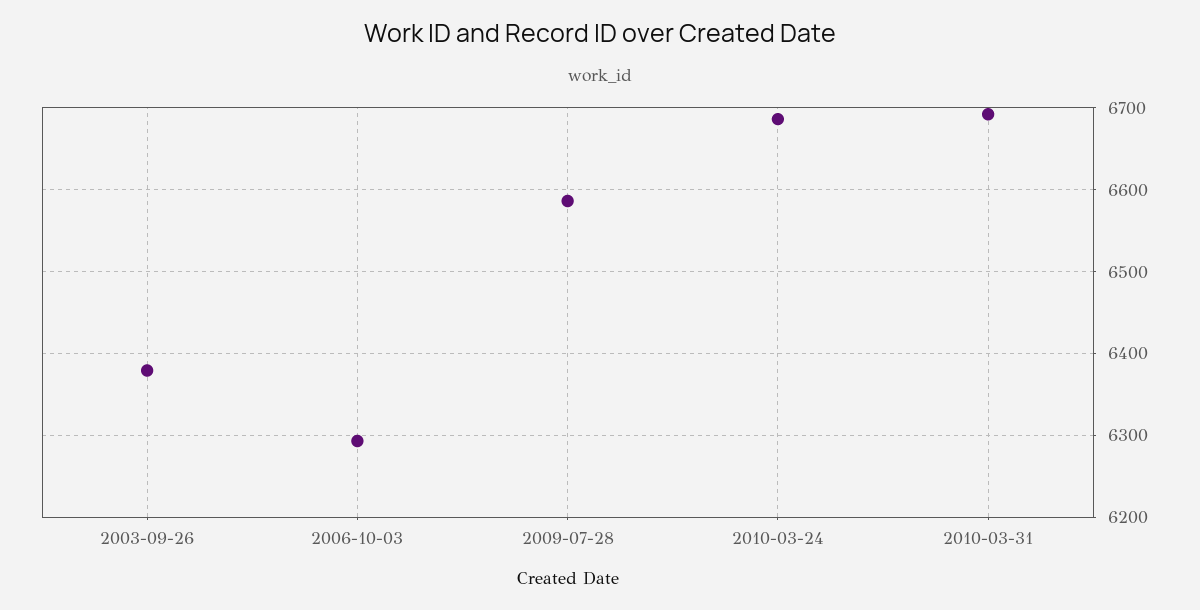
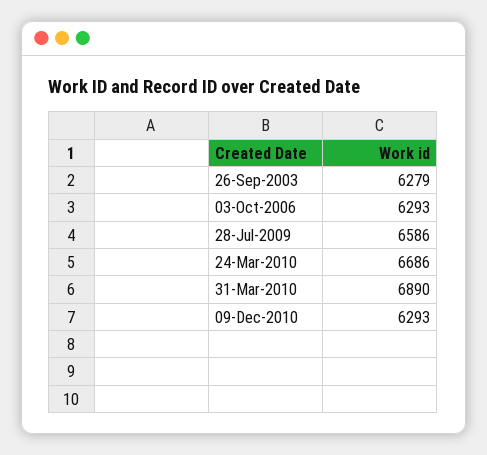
2003-09-26: 6380 -> 6279
2010-03-31: 6690 -> 6890
09-Dec-2010: none -> 6293

